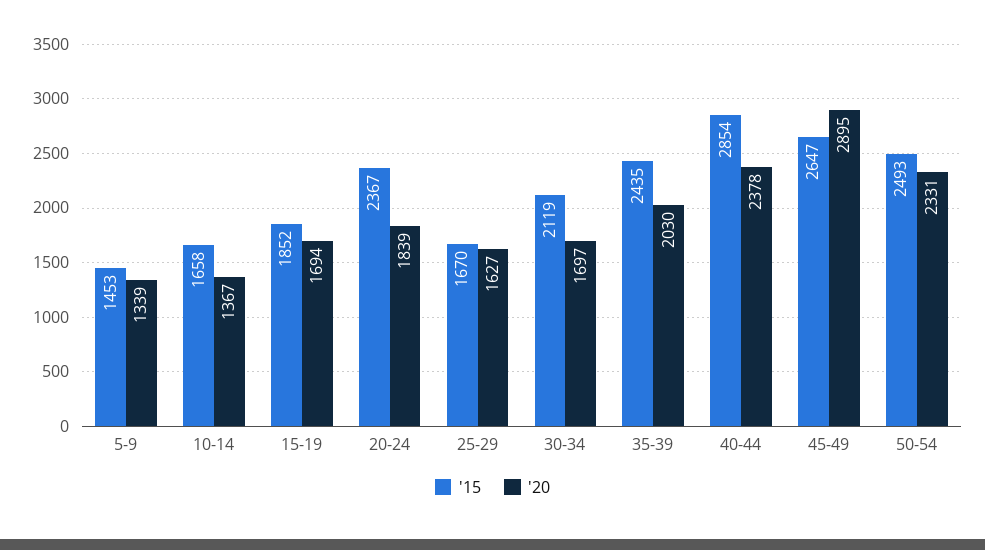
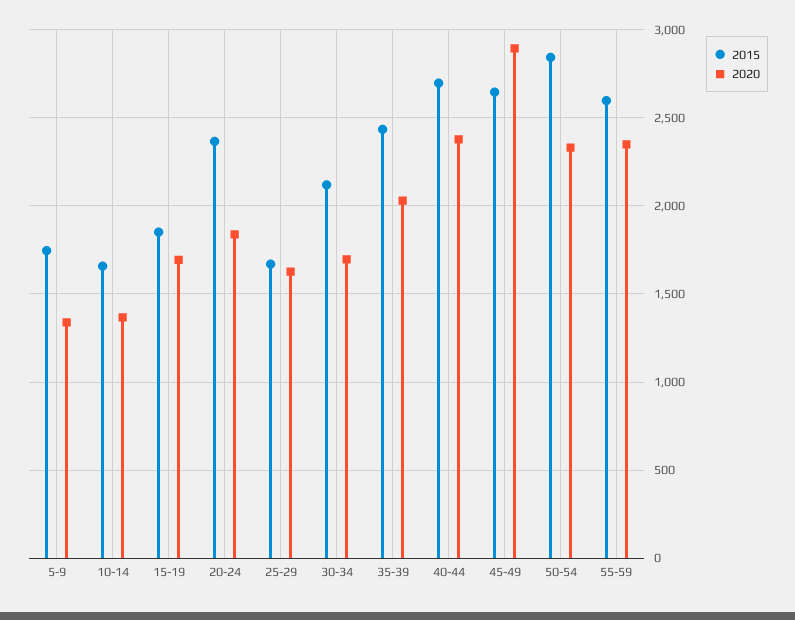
'15, 5-9: 1453 -> 1750
'15, 40-44: 2854 -> 2700
'15, 50-54: 2493 -> 2850
'15, 55-59: none -> 2600
'20, 55-59: none -> 2350

